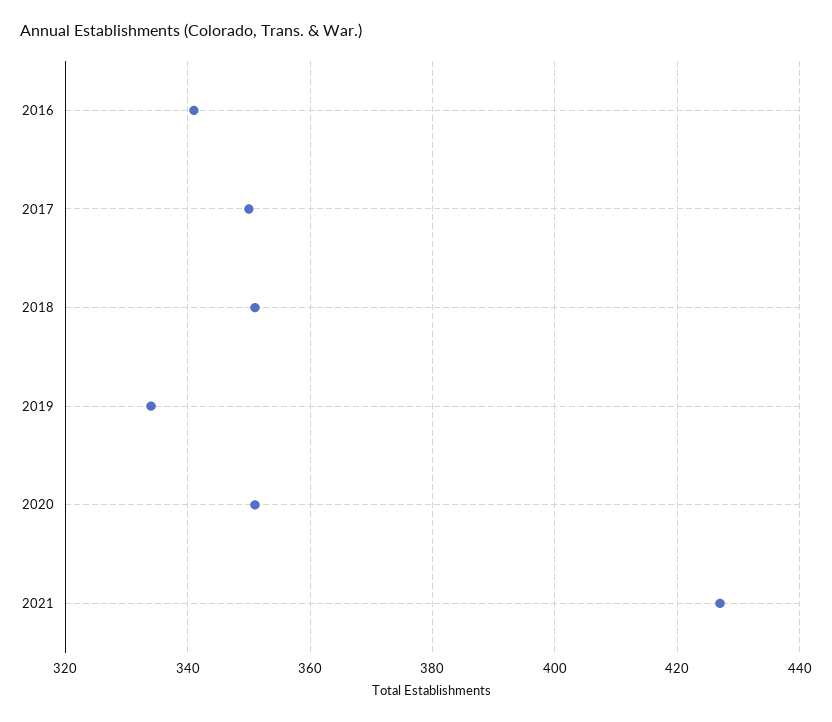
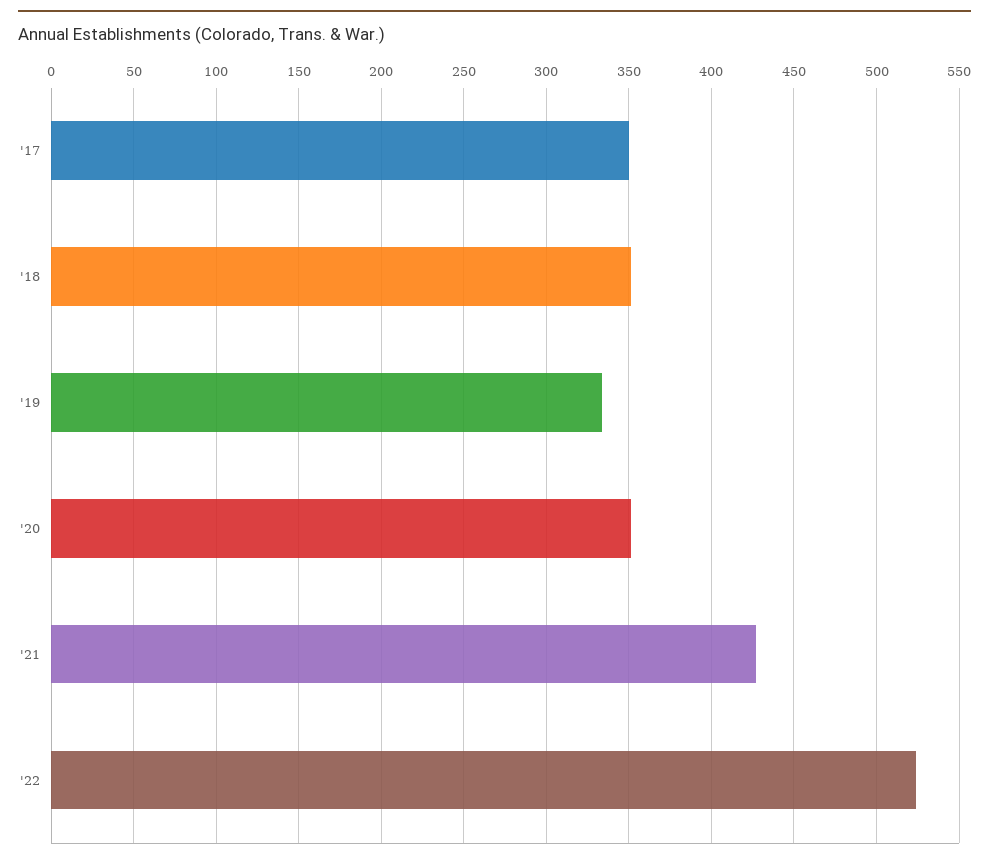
2016: 340 -> none
'22: none -> 525

